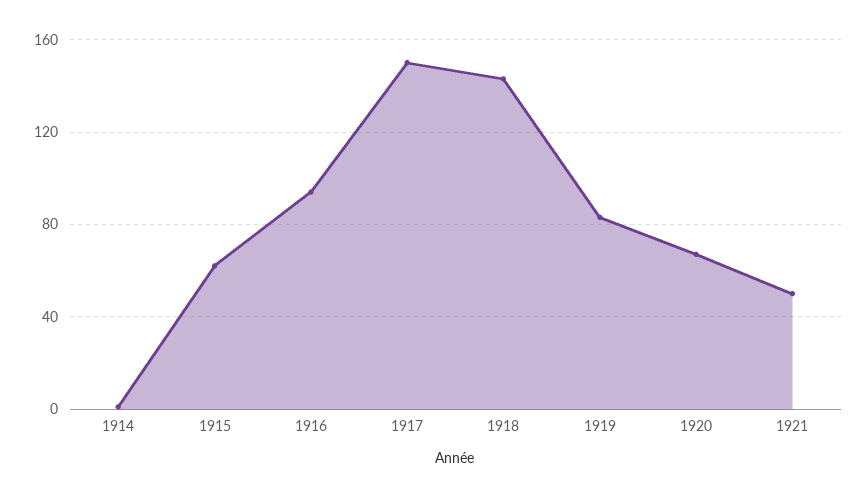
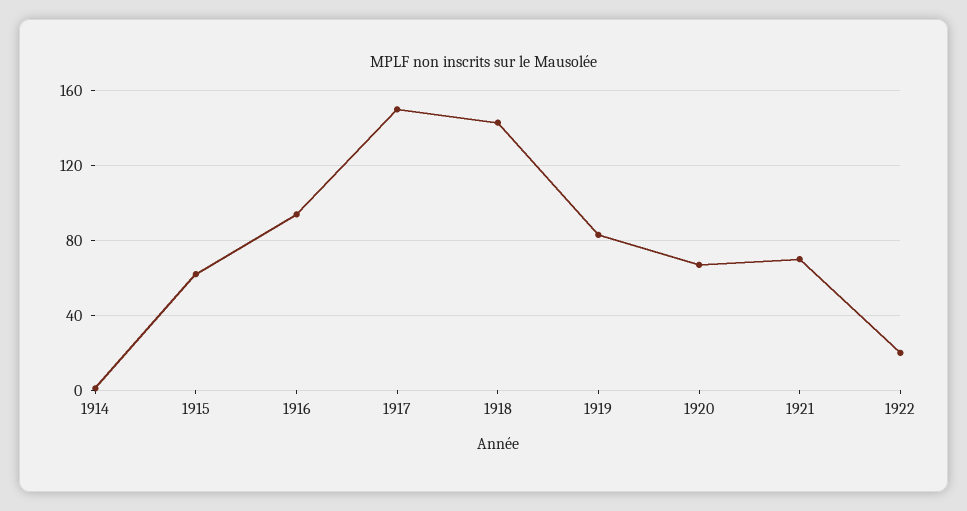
1921: 50 -> 70
1922: none -> 20

